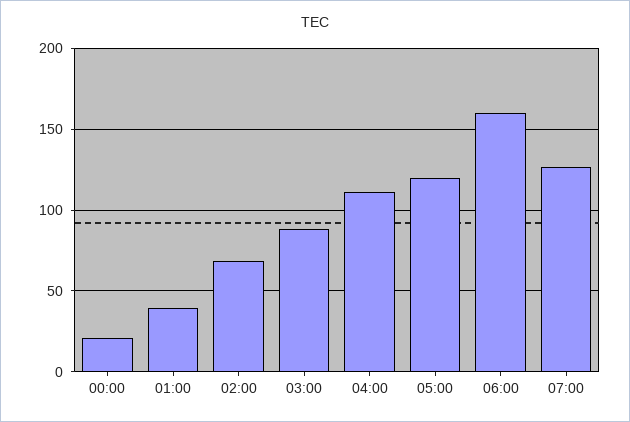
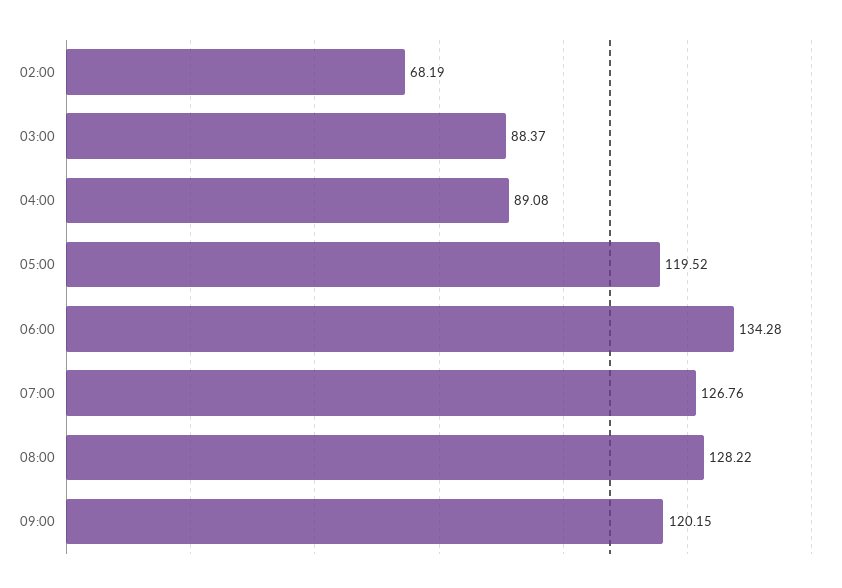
00:00: 20 -> none
01:00: 40 -> none
04:00: 110 -> 89.08
06:00: 160 -> 134.28
08:00: none -> 128.22
09:00: none -> 120.15

